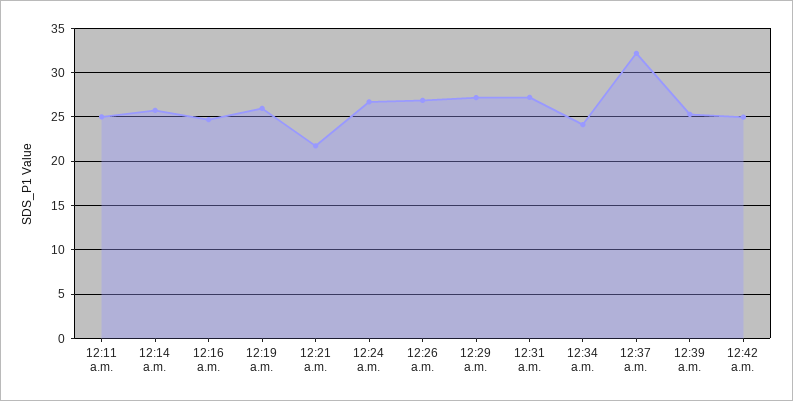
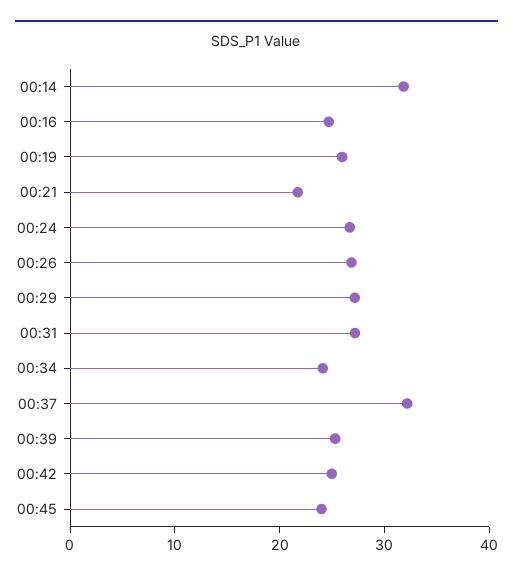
12:11 a.m.: 25 -> none
12:14 a.m.: 26 -> 32
00:45: none -> 24

